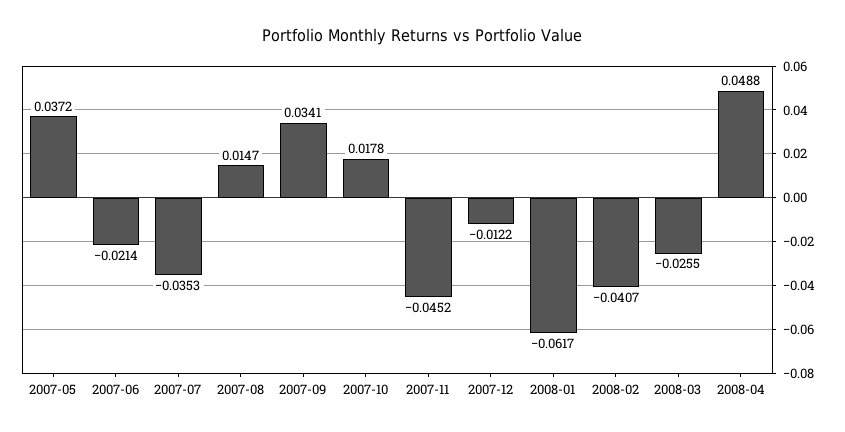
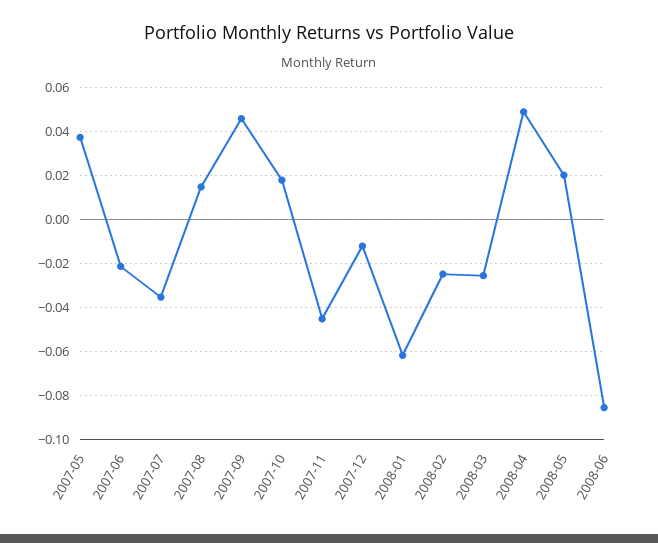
2007-09: 0.0341 -> 0.045
2008-02: -0.0407 -> -0.025
2008-05: none -> 0.02
2008-06: none -> -0.085

